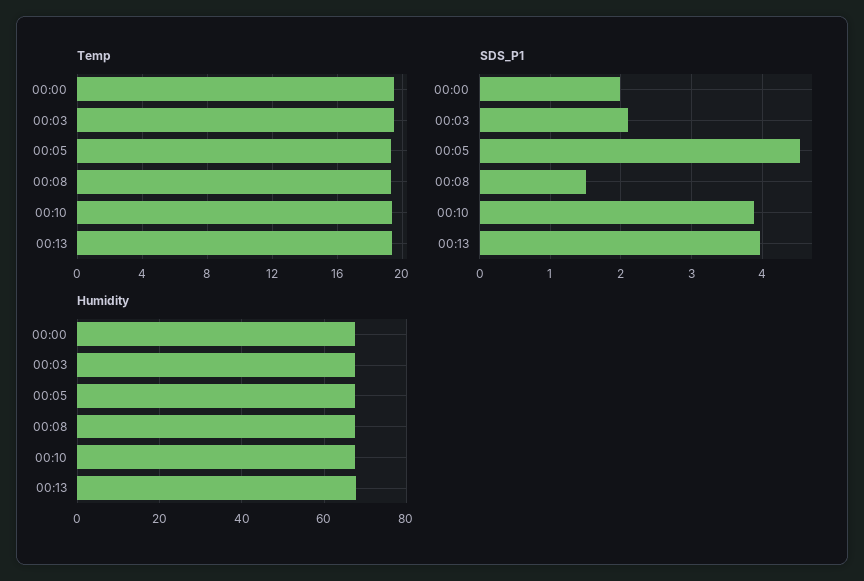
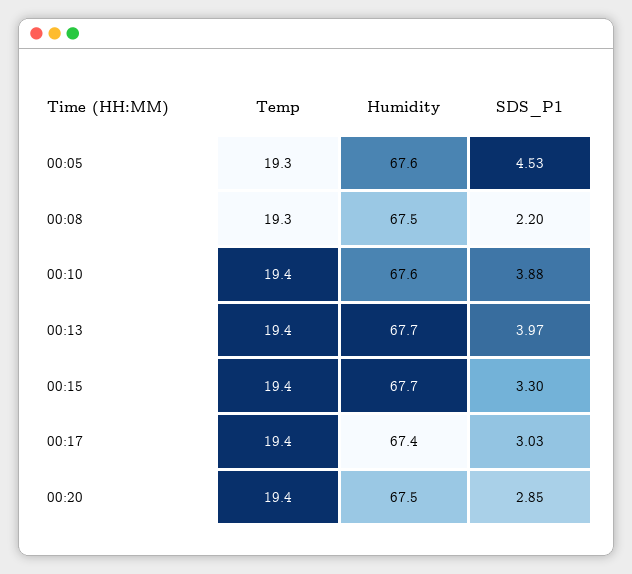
Temp, 00:00: 19.5 -> none
Temp, 00:03: 19.5 -> none
SDS_P1, 00:00: 2 -> none
SDS_P1, 00:03: 2.1 -> none
SDS_P1, 00:08: 1.5 -> 2.2
Humidity, 00:00: 68 -> none
Humidity, 00:03: 68 -> none
Temp, 00:15: none -> 19.4
Humidity, 00:15: none -> 67.7
SDS_P1, 00:15: none -> 3.3
Temp, 00:17: none -> 19.4
Humidity, 00:17: none -> 67.4
SDS_P1, 00:17: none -> 3.03
Temp, 00:20: none -> 19.4
Humidity, 00:20: none -> 67.5
SDS_P1, 00:20: none -> 2.85

